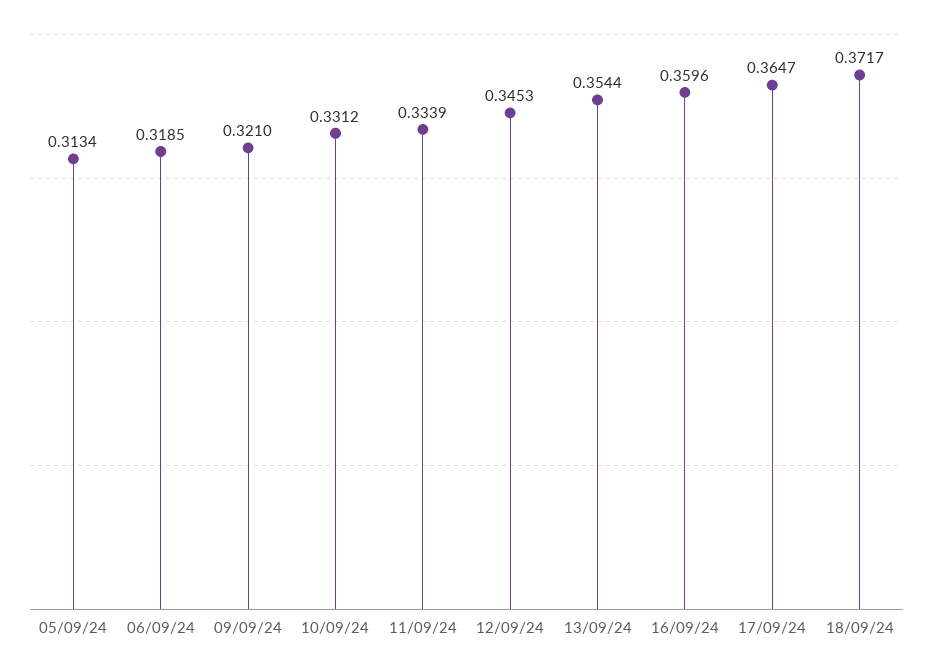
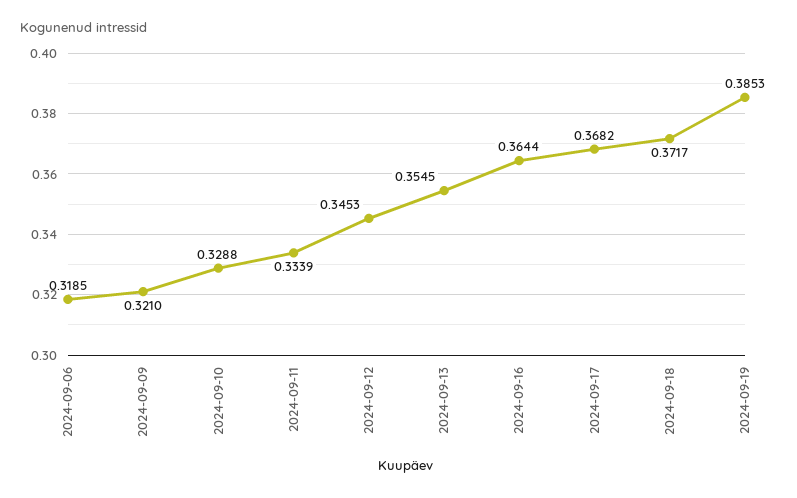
05/09/24: 0.3134 -> none
10/09/24: 0.3312 -> 0.3288
13/09/24: 0.3544 -> 0.3545
16/09/24: 0.3596 -> 0.3644
17/09/24: 0.3647 -> 0.3682
2024-09-19: none -> 0.3853

